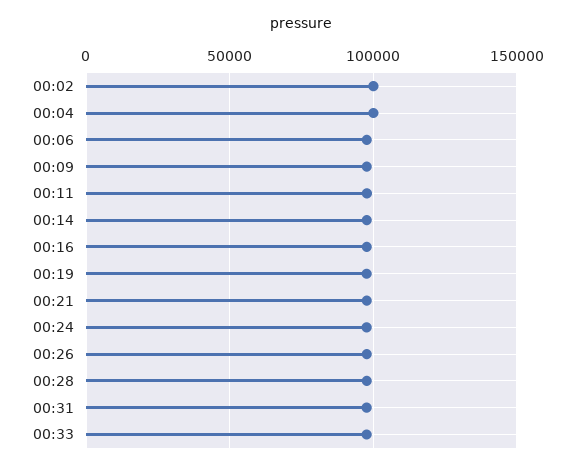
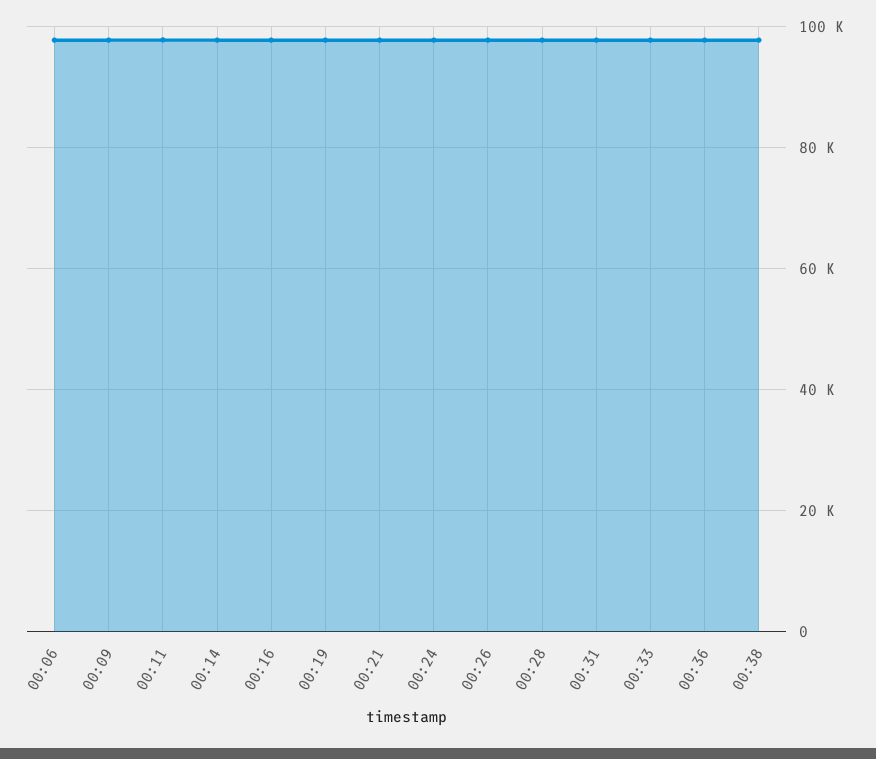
00:02: 100000 -> none
00:04: 100000 -> none
00:36: none -> 98000
00:38: none -> 98000

